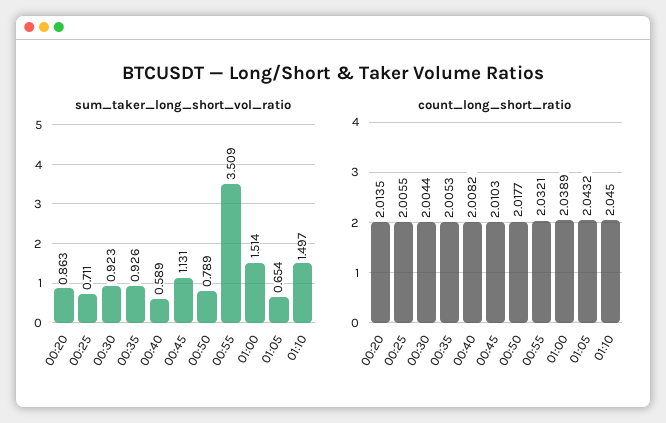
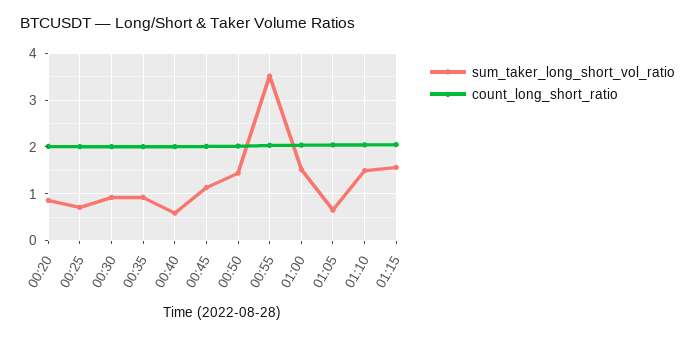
sum_taker_long_short_vol_ratio, 00:50: 0.789 -> 1.4
sum_taker_long_short_vol_ratio, 01:15: none -> 1.6
count_long_short_ratio, 01:15: none -> 2

